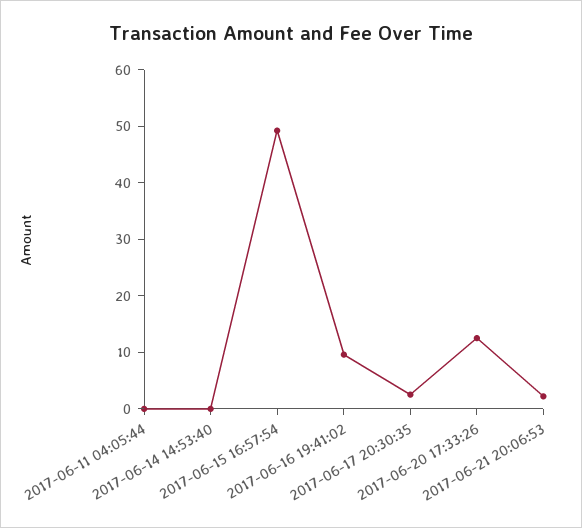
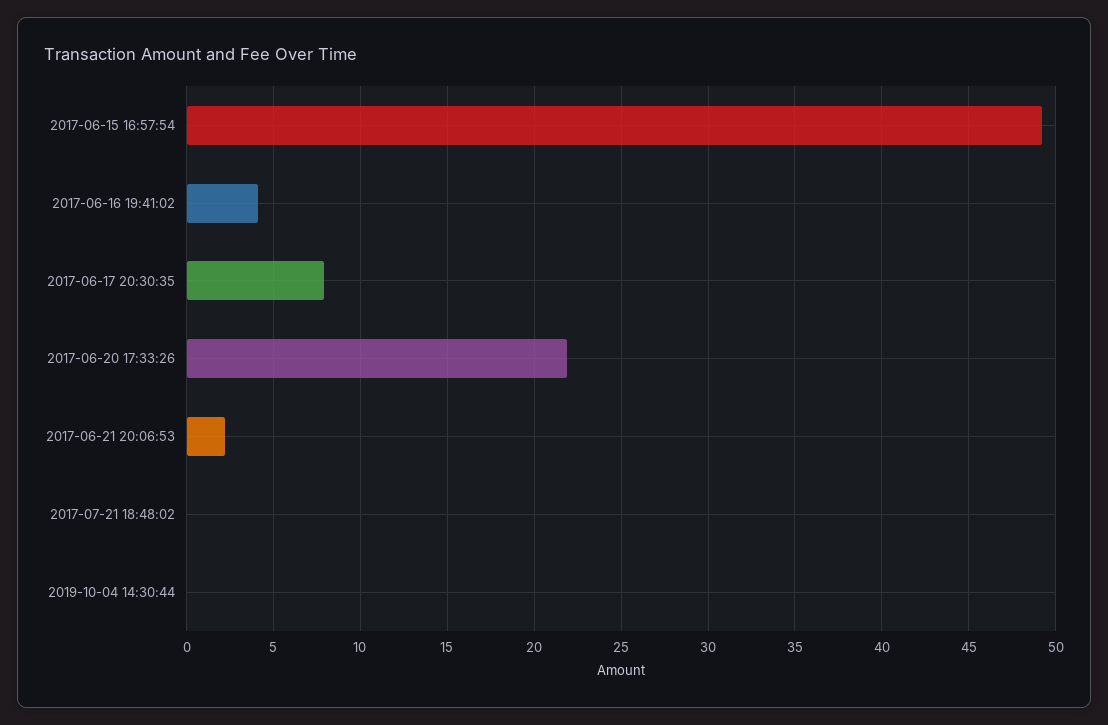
2017-06-11 04:05:44: 0 -> none
2017-06-14 14:53:40: 0 -> none
2017-06-16 19:41:02: 10 -> 4
2017-06-17 20:30:35: 2 -> 8
2017-06-20 17:33:26: 12 -> 22
2017-07-21 18:48:02: none -> 0
2019-10-04 14:30:44: none -> 0

